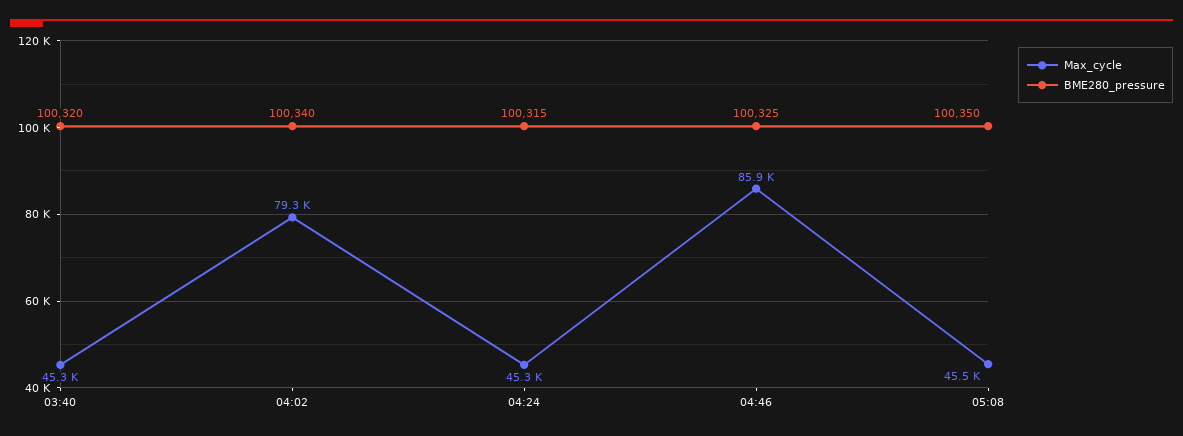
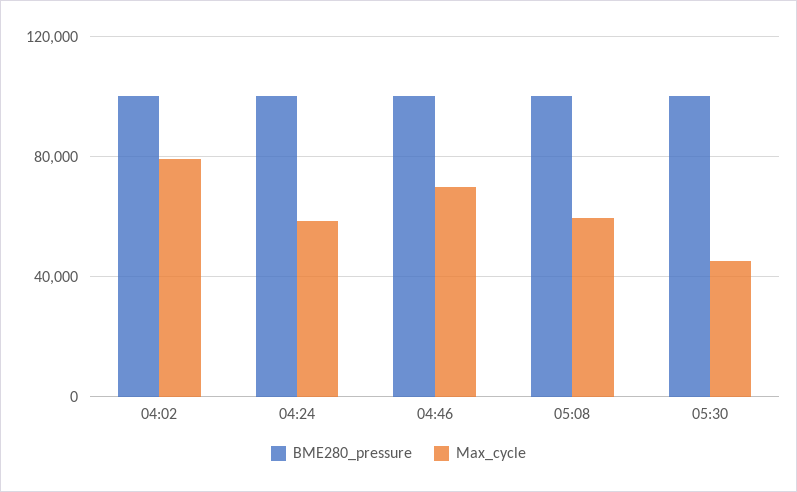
Max_cycle, 03:40: 45300 -> none
BME280_pressure, 03:40: 100320 -> none
Max_cycle, 04:24: 45300 -> 60000
Max_cycle, 04:46: 85900 -> 70000
Max_cycle, 05:08: 45500 -> 60000
BME280_pressure, 05:30: none -> 100000
Max_cycle, 05:30: none -> 45000

